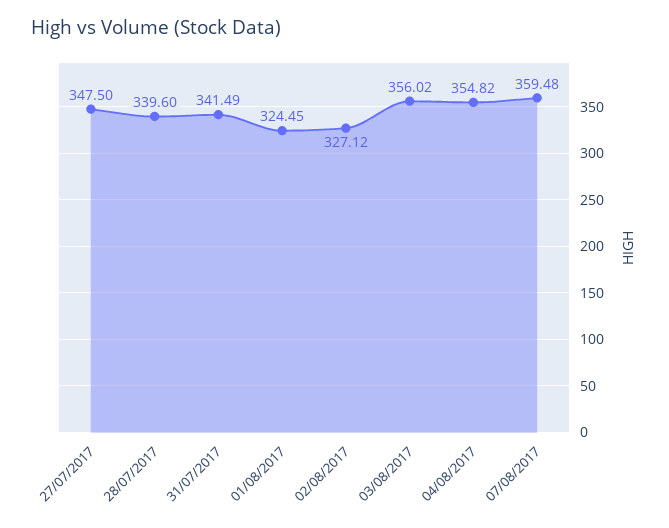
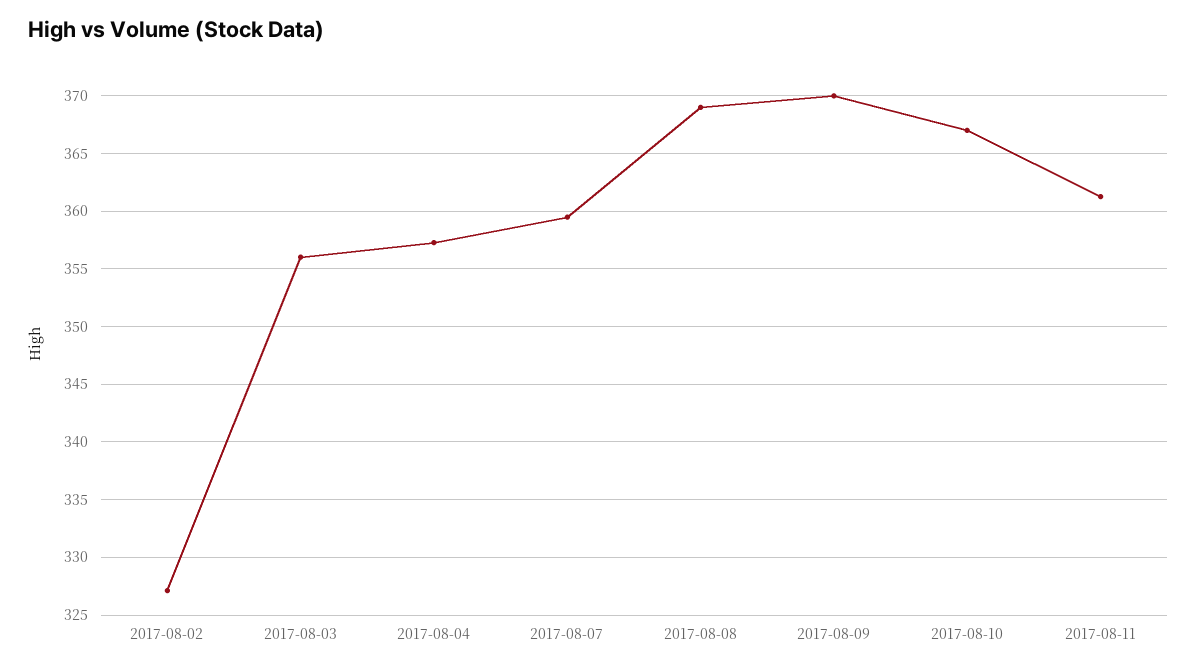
27/07/2017: 347.5 -> none
28/07/2017: 339.6 -> none
31/07/2017: 341.49 -> none
01/08/2017: 324.45 -> none
04/08/2017: 354.82 -> 357
2017-08-08: none -> 369
2017-08-09: none -> 370
2017-08-10: none -> 367
2017-08-11: none -> 361

